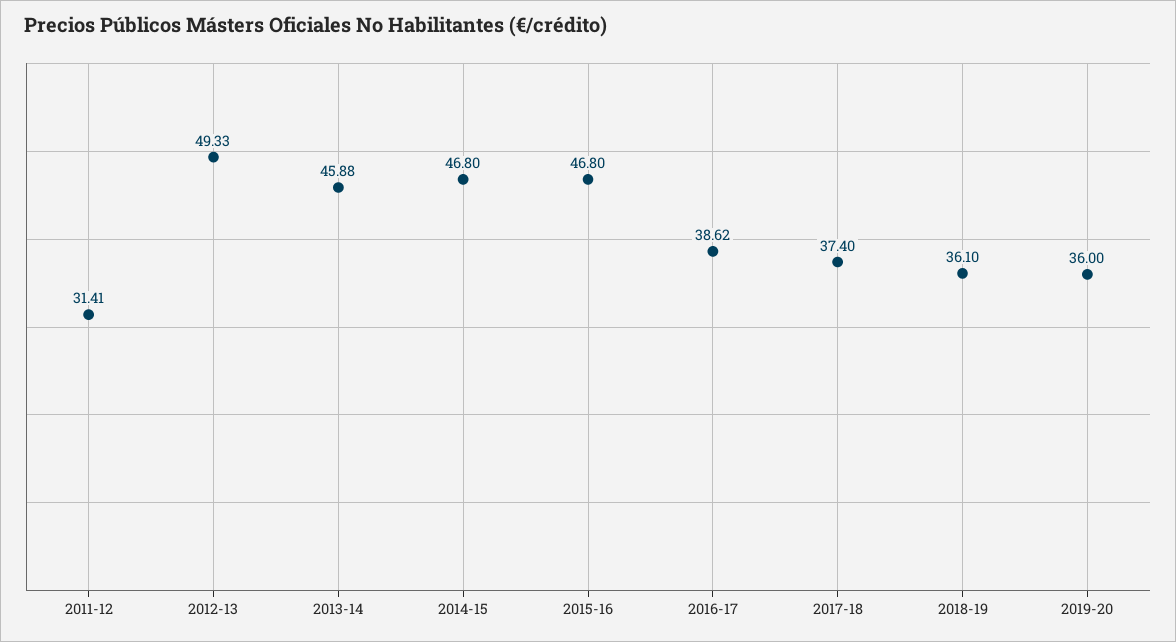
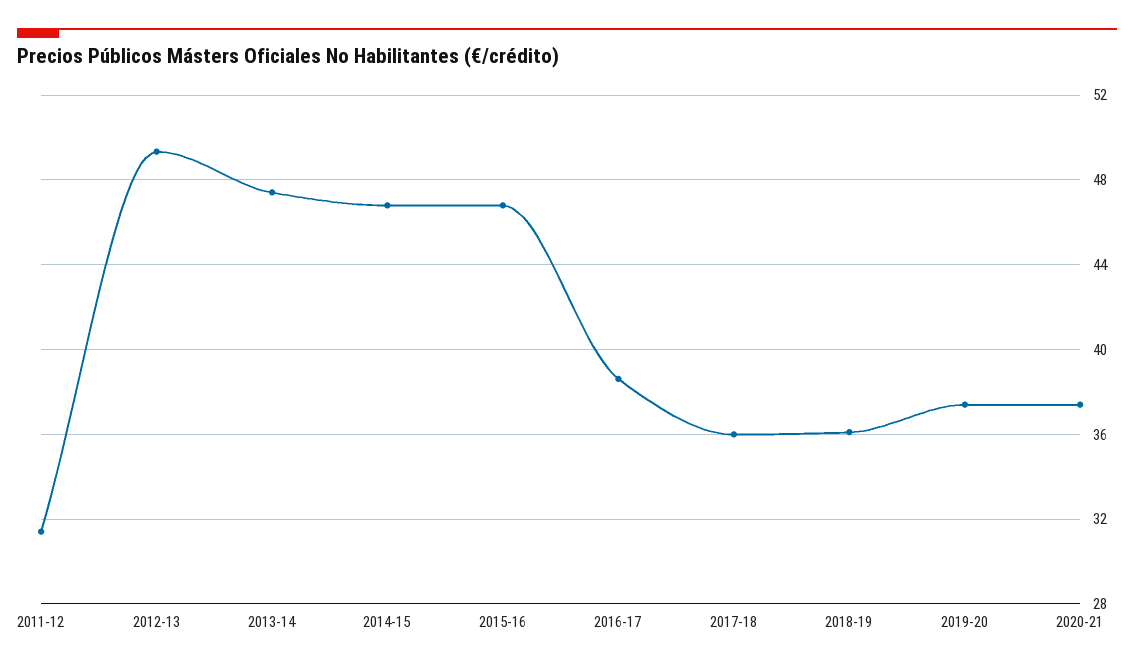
2013-14: 45.88 -> 47.5
2017-18: 37.4 -> 36
2019-20: 36 -> 37.5
2020-21: none -> 37.5

